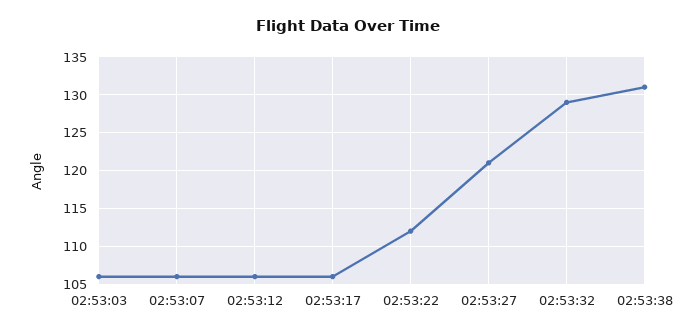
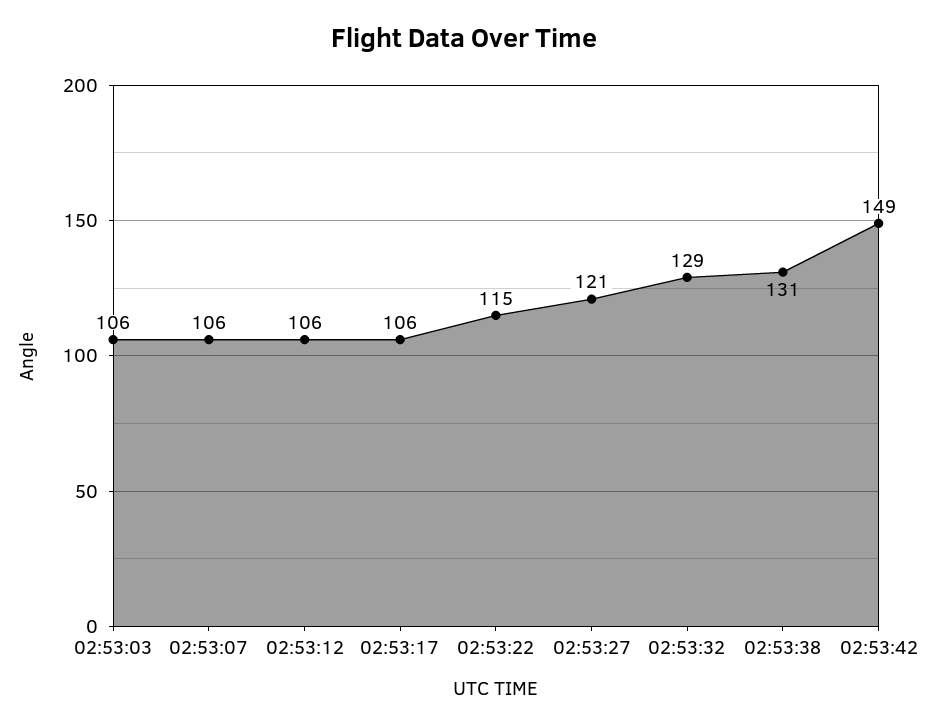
02:53:22: 112 -> 115
02:53:42: none -> 149

